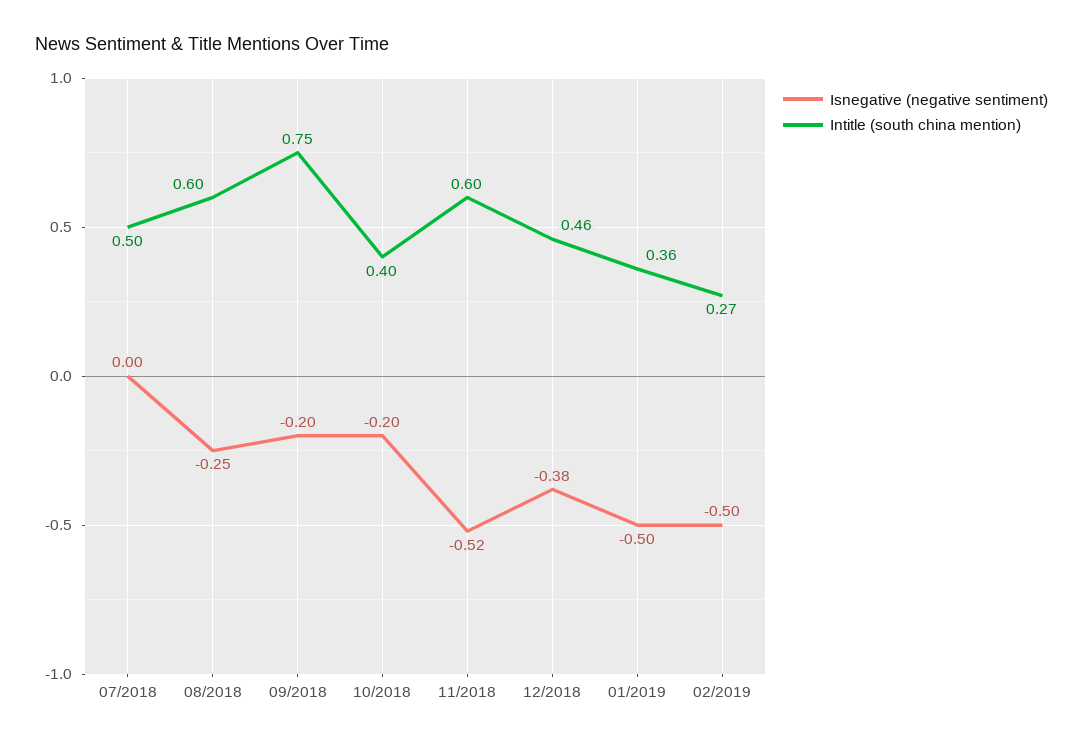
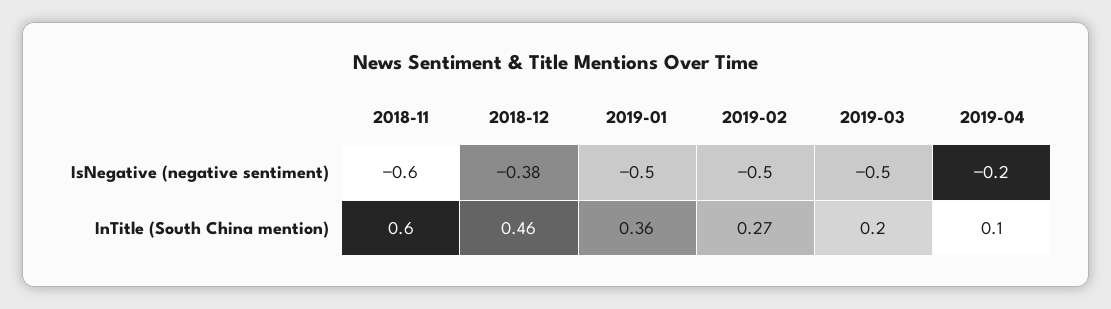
Isnegative (negative sentiment), 07/2018: 0 -> none
Intitle (south china mention), 07/2018: 0.5 -> none
Isnegative (negative sentiment), 08/2018: -0.25 -> none
Intitle (south china mention), 08/2018: 0.6 -> none
Isnegative (negative sentiment), 09/2018: -0.2 -> none
Intitle (south china mention), 09/2018: 0.75 -> none
Isnegative (negative sentiment), 10/2018: -0.2 -> none
Intitle (south china mention), 10/2018: 0.4 -> none
Isnegative (negative sentiment), 11/2018: -0.52 -> -0.6
Isnegative (negative sentiment), 2019-03: none -> -0.5
Isnegative (negative sentiment), 2019-04: none -> -0.2
Intitle (south china mention), 2019-03: none -> 0.2
Intitle (south china mention), 2019-04: none -> 0.1

